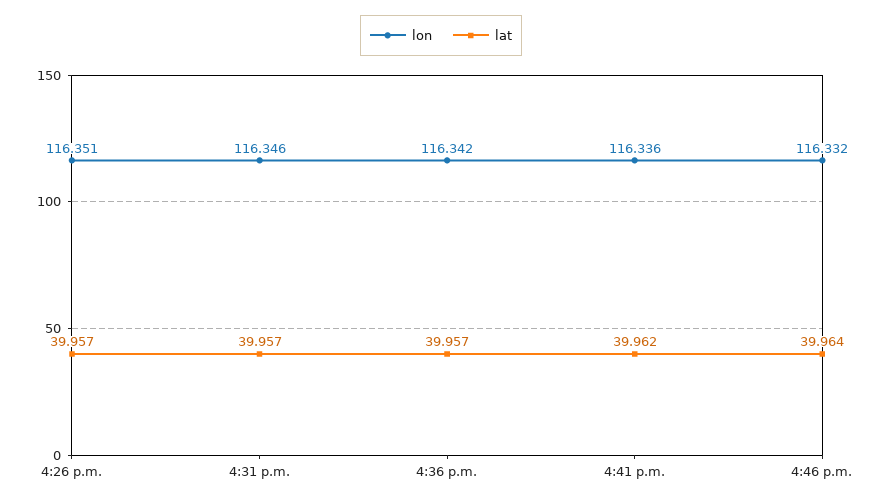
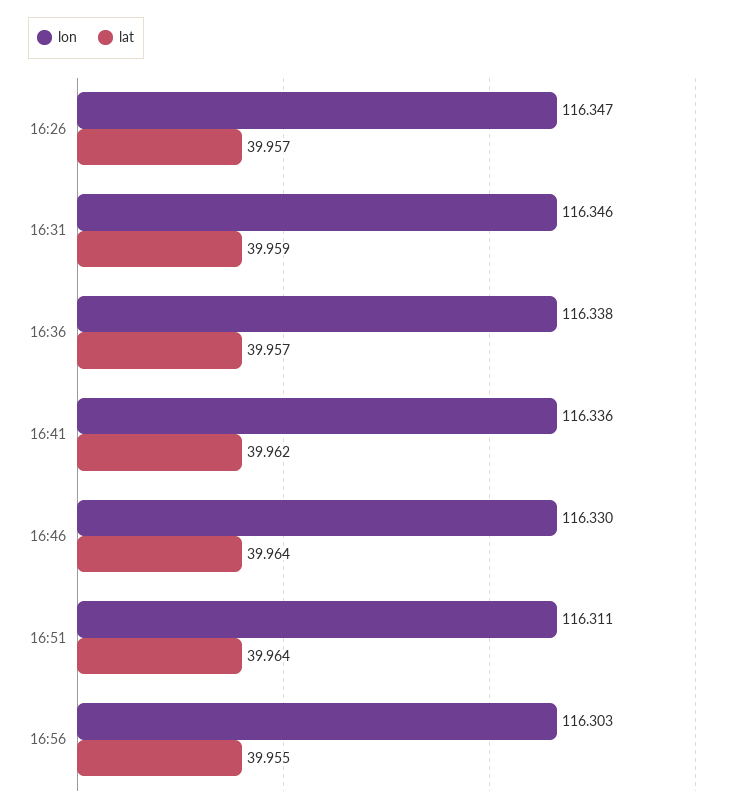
lon, 4:26 p.m.: 116.351 -> 116.347
lat, 4:31 p.m.: 39.957 -> 39.959
lon, 4:36 p.m.: 116.342 -> 116.338
lon, 4:46 p.m.: 116.332 -> 116.33
lon, 16:51: none -> 116.311
lat, 16:51: none -> 39.964
lon, 16:56: none -> 116.303
lat, 16:56: none -> 39.955

